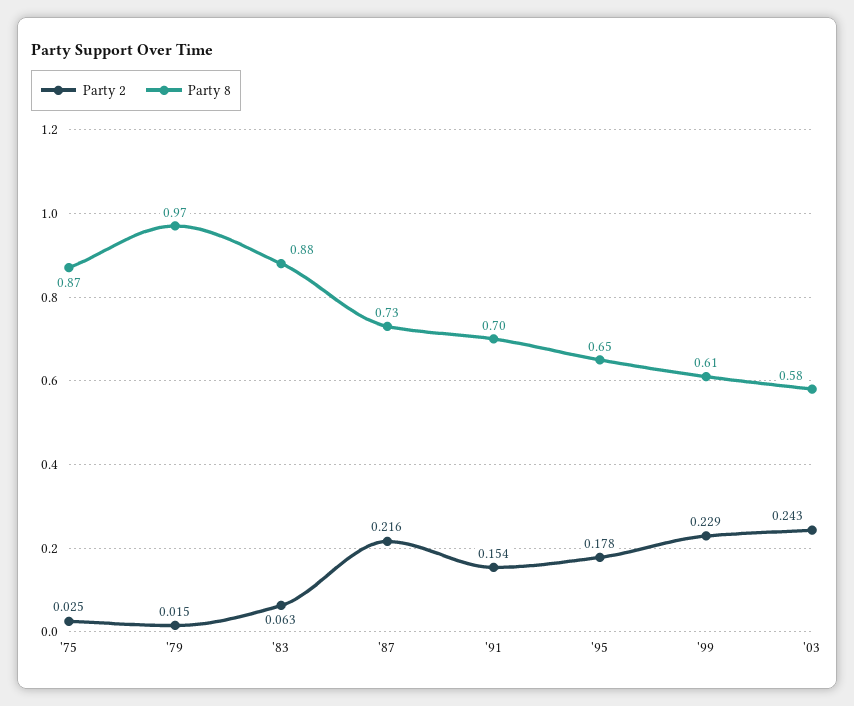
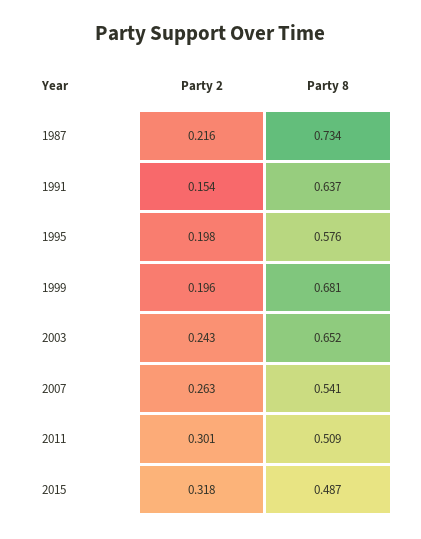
Party 2, '75: 0.025 -> none
Party 8, '75: 0.87 -> none
Party 2, '79: 0.015 -> none
Party 8, '79: 0.97 -> none
Party 2, '83: 0.063 -> none
Party 8, '83: 0.88 -> none
Party 8, '91: 0.7 -> 0.637
Party 2, '95: 0.178 -> 0.198
Party 8, '95: 0.65 -> 0.576
Party 2, '99: 0.229 -> 0.196
Party 8, '99: 0.61 -> 0.681
Party 8, '03: 0.58 -> 0.652
Party 2, 2007: none -> 0.263
Party 8, 2007: none -> 0.541
Party 2, 2011: none -> 0.301
Party 8, 2011: none -> 0.509
Party 2, 2015: none -> 0.318
Party 8, 2015: none -> 0.487

